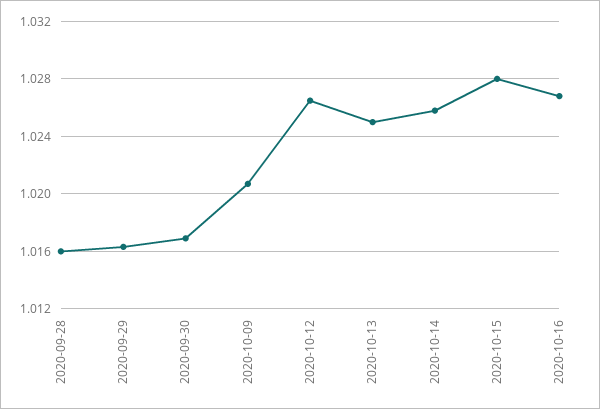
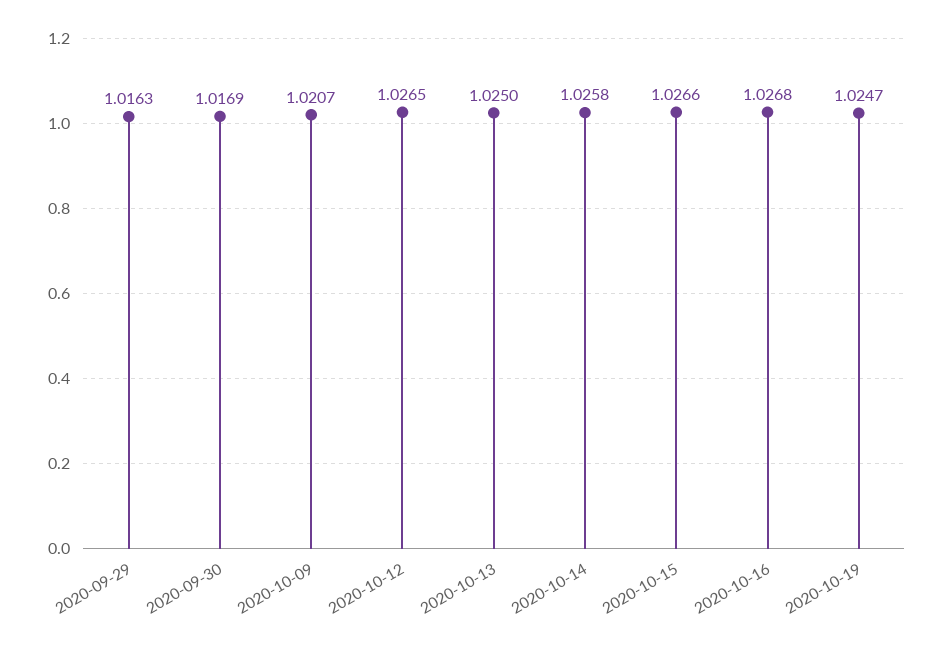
2020-09-28: 1.016 -> none
2020-10-15: 1.028 -> 1.0266
2020-10-19: none -> 1.0247

